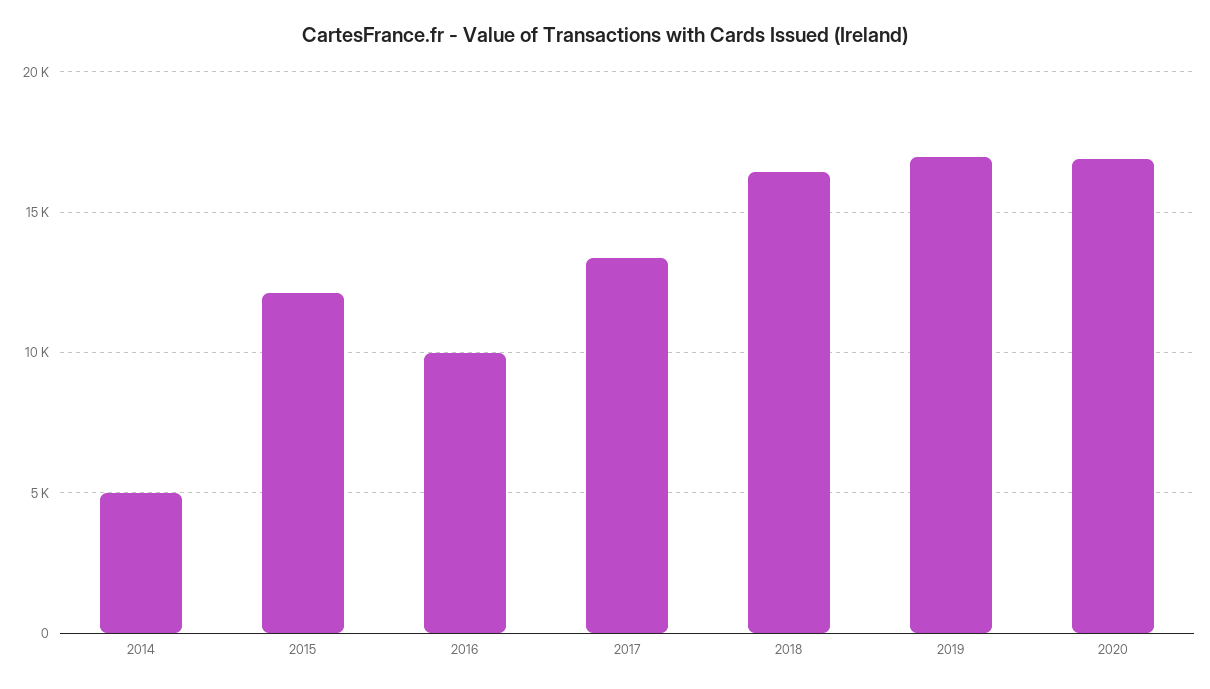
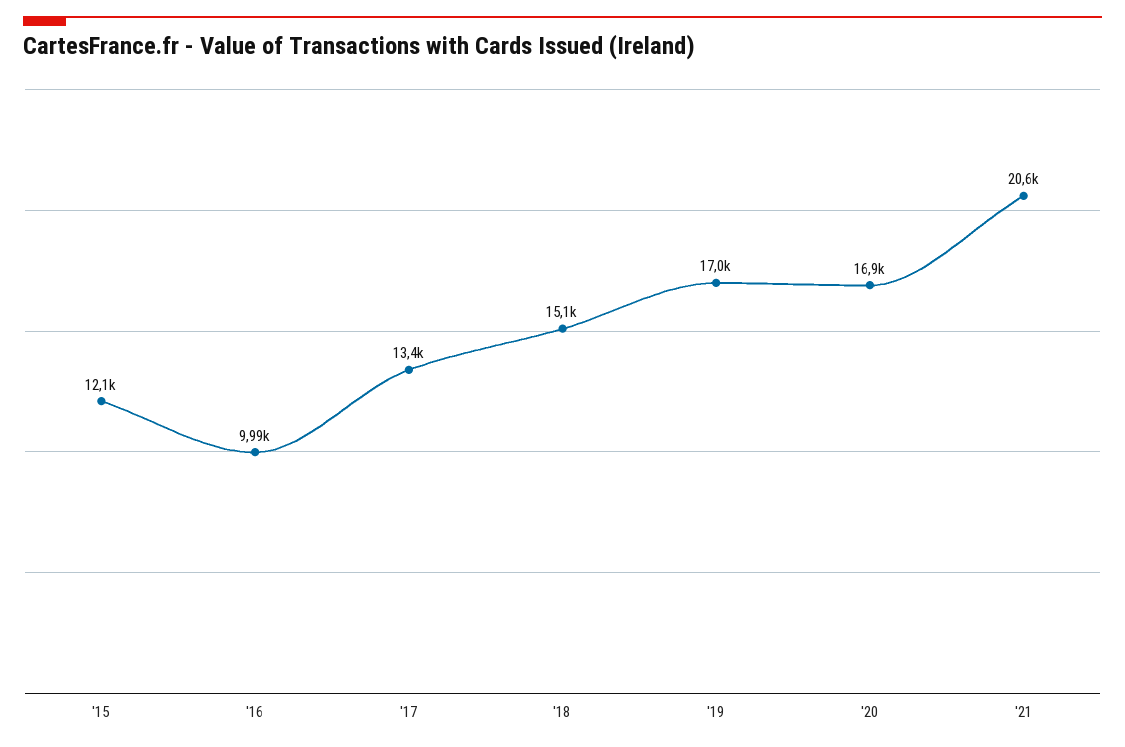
2014: 5000 -> none
2018: 16500 -> 15100
'21: none -> 20600

